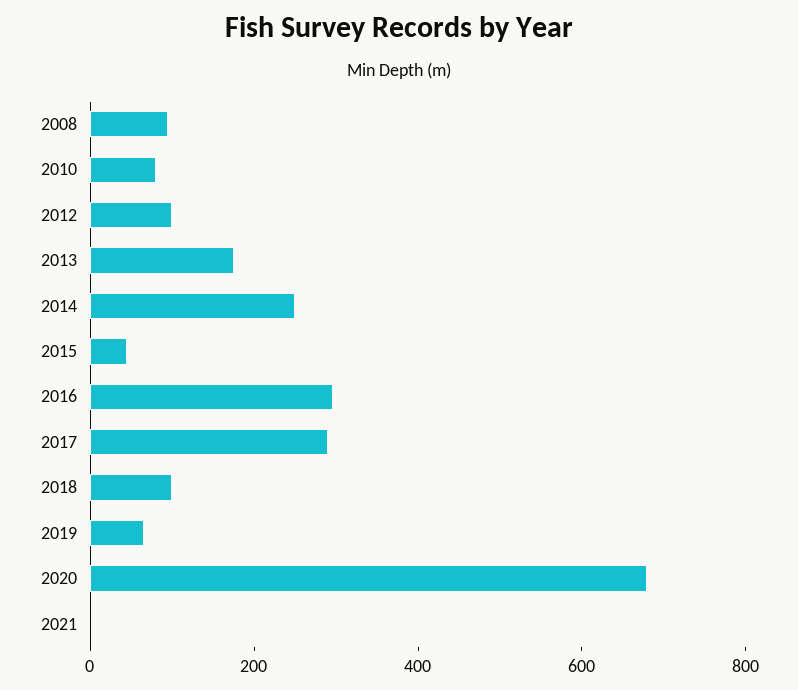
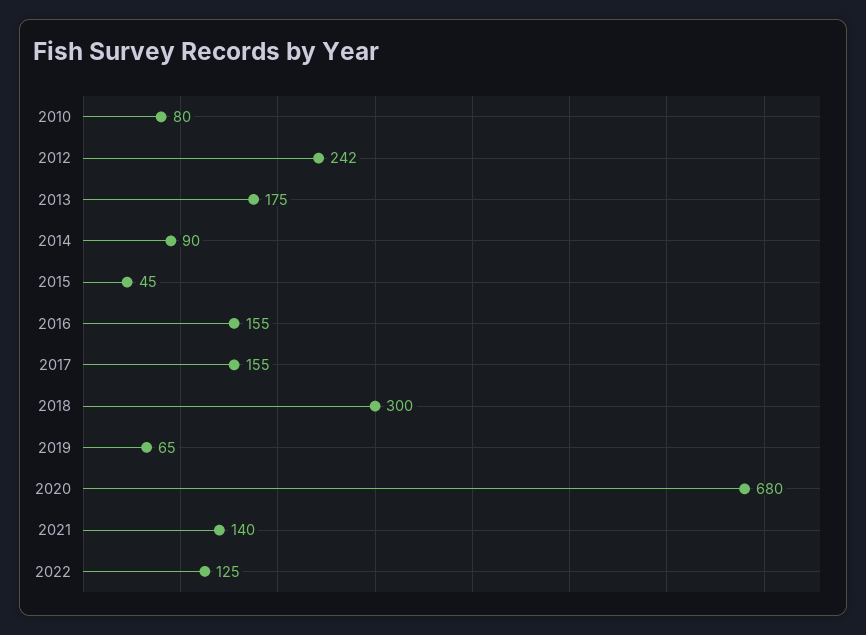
2008: 100 -> none
2012: 100 -> 242
2014: 250 -> 90
2016: 300 -> 155
2017: 300 -> 155
2018: 100 -> 300
2021: 0 -> 140
2022: none -> 125

